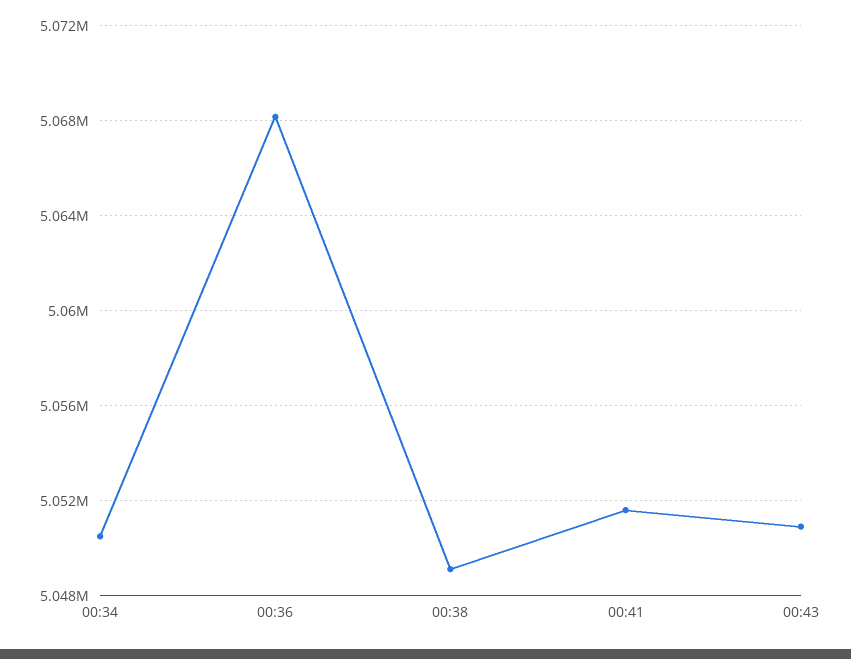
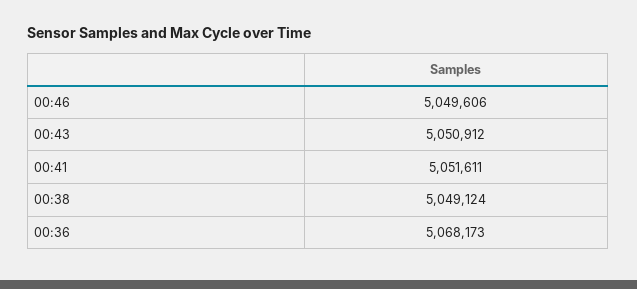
00:34: 5050500 -> none
00:46: none -> 5049606

